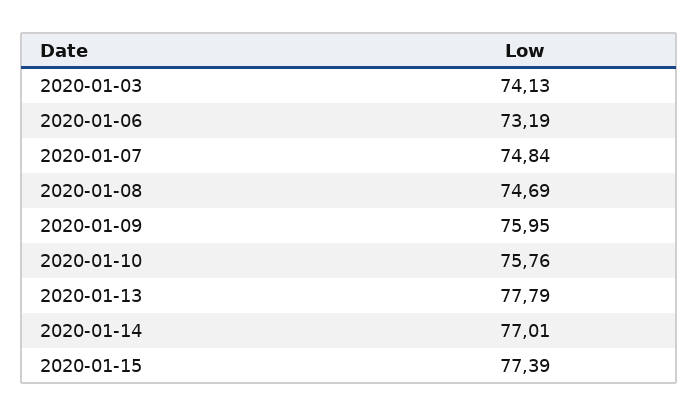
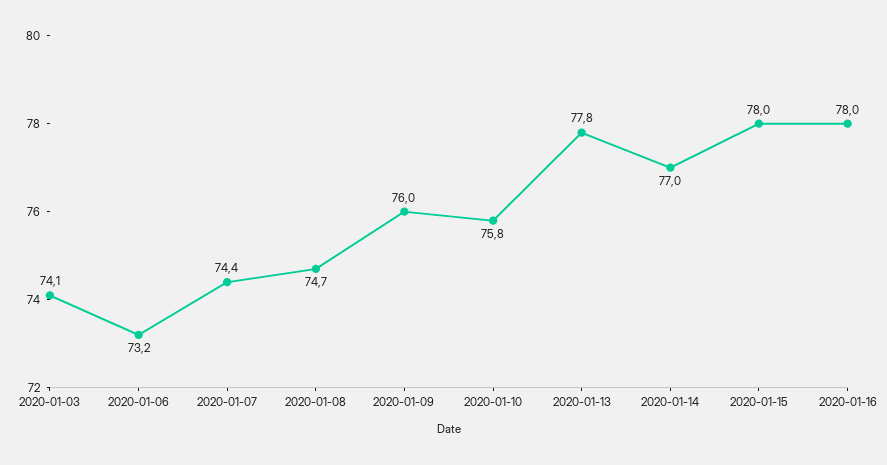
2020-01-07: 74.84 -> 74.4
2020-01-15: 77.39 -> 78
2020-01-16: none -> 78

